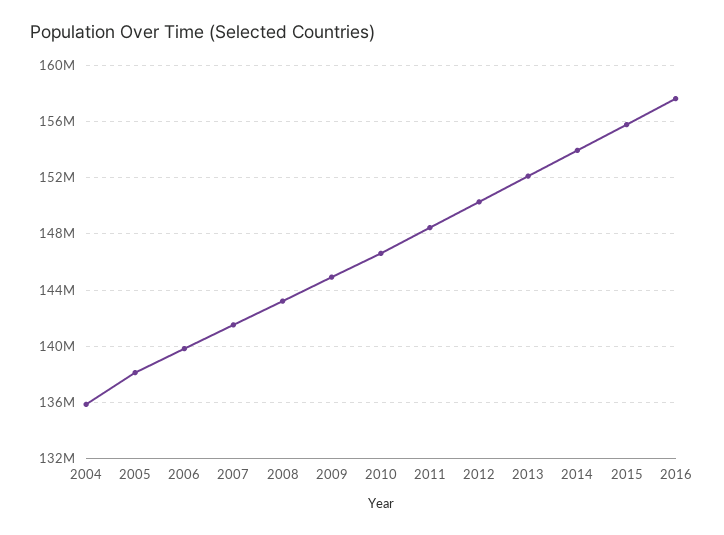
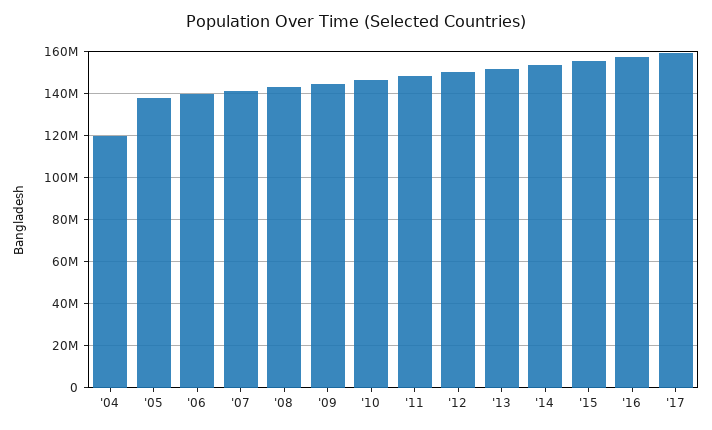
2004: 136000000 -> 120000000
'17: none -> 160000000

